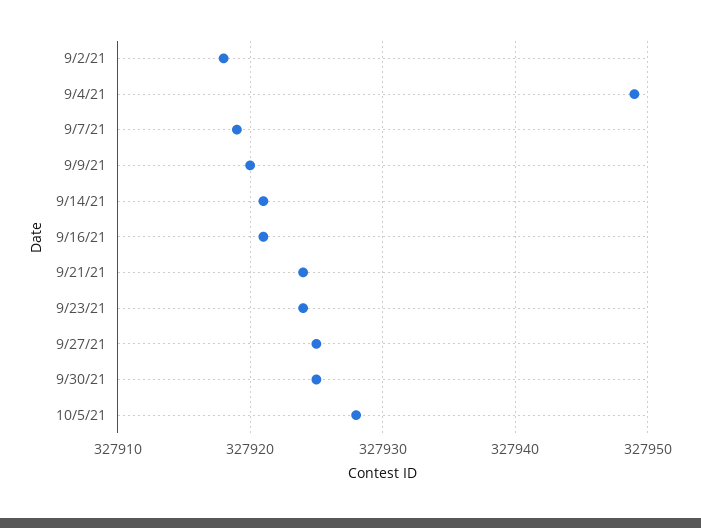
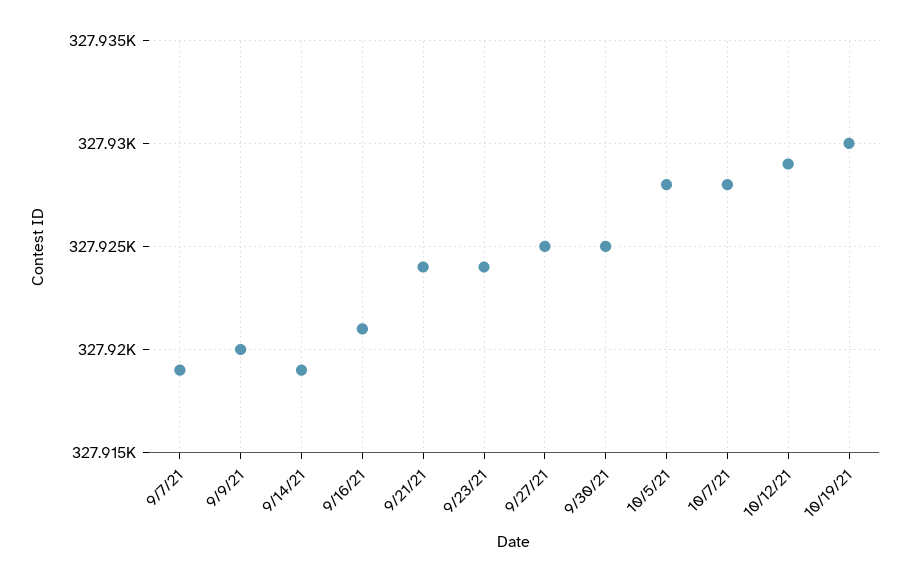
9/2/21: 327918 -> none
9/4/21: 327949 -> none
9/14/21: 327921 -> 327919
10/7/21: none -> 327928
10/12/21: none -> 327929
10/19/21: none -> 327930

